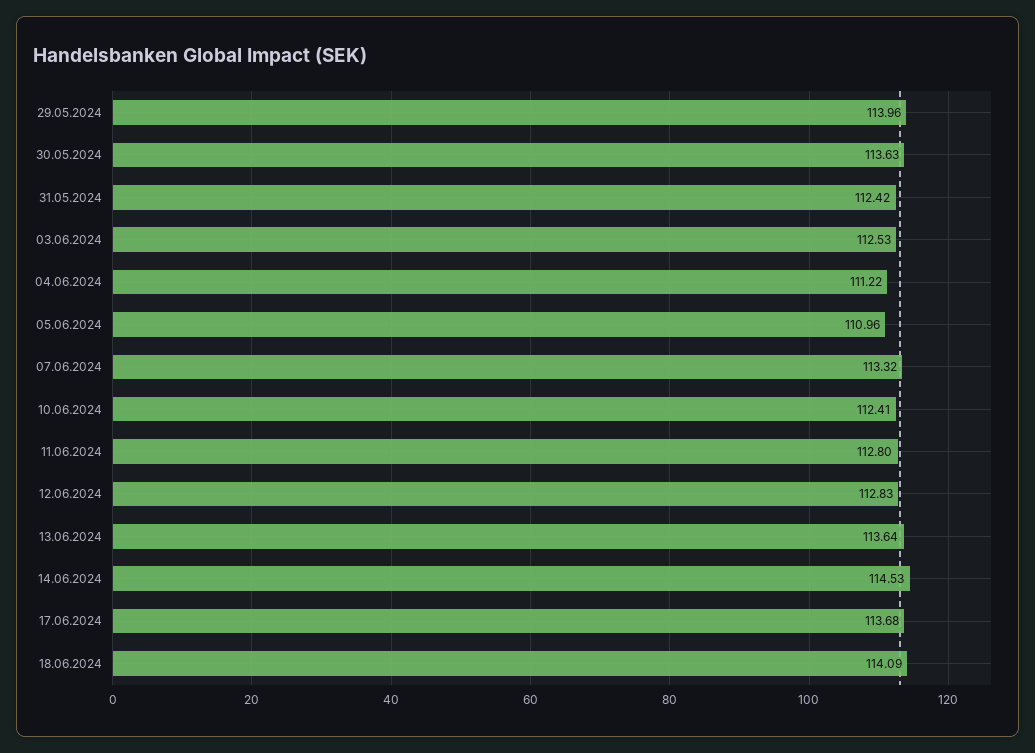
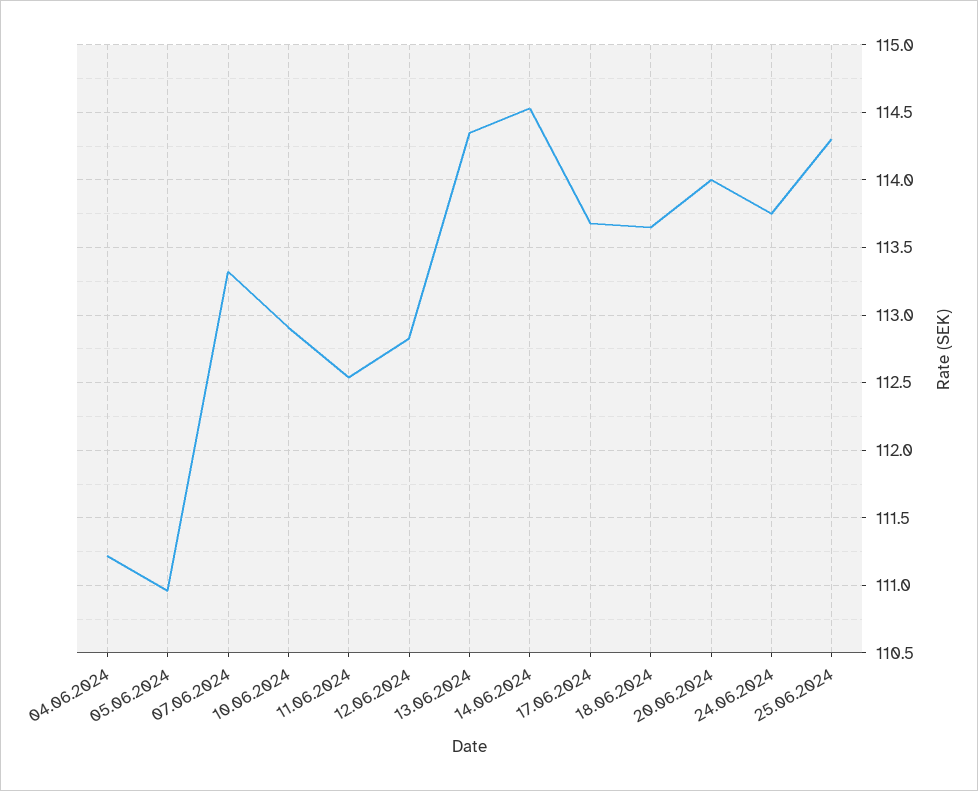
29.05.2024: 113.96 -> none
30.05.2024: 113.63 -> none
31.05.2024: 112.42 -> none
03.06.2024: 112.53 -> none
10.06.2024: 112.41 -> 112.9
11.06.2024: 112.8 -> 112.55
13.06.2024: 113.64 -> 114.35
18.06.2024: 114.09 -> 113.65
20.06.2024: none -> 114
24.06.2024: none -> 113.75
25.06.2024: none -> 114.3

